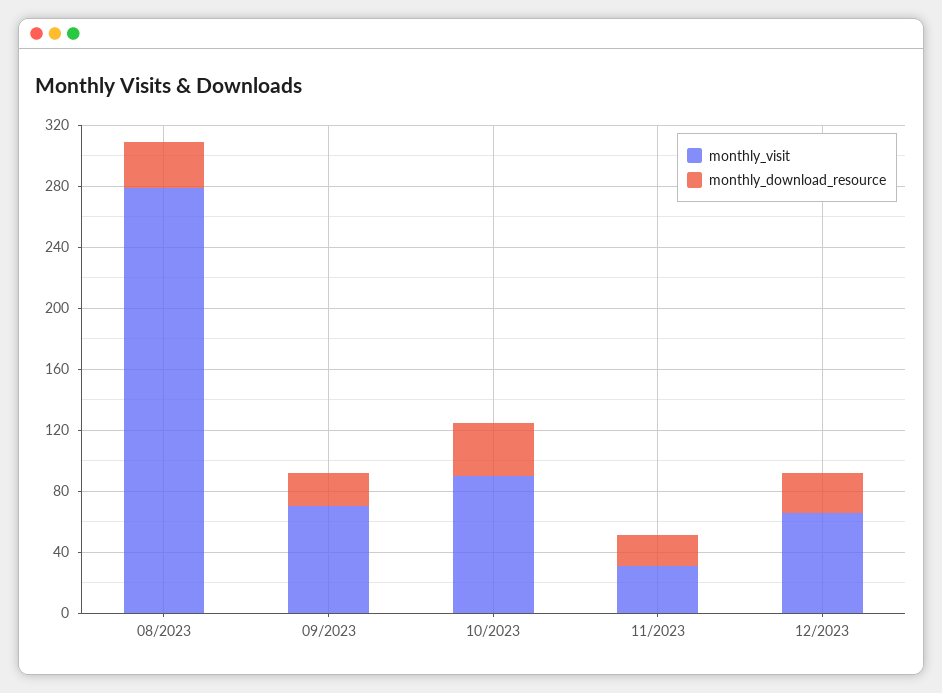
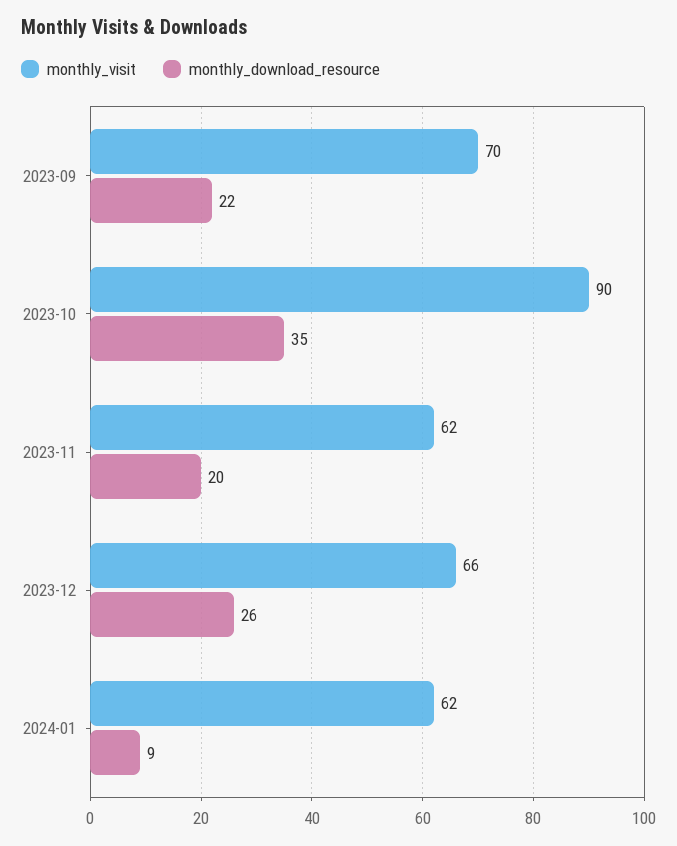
monthly_visit, 08/2023: 280 -> none
monthly_download_resource, 08/2023: 30 -> none
monthly_visit, 11/2023: 30 -> 62
monthly_visit, 2024-01: none -> 62
monthly_download_resource, 2024-01: none -> 9

